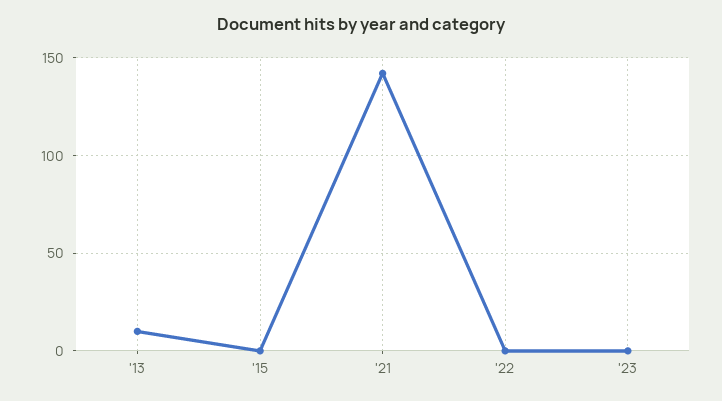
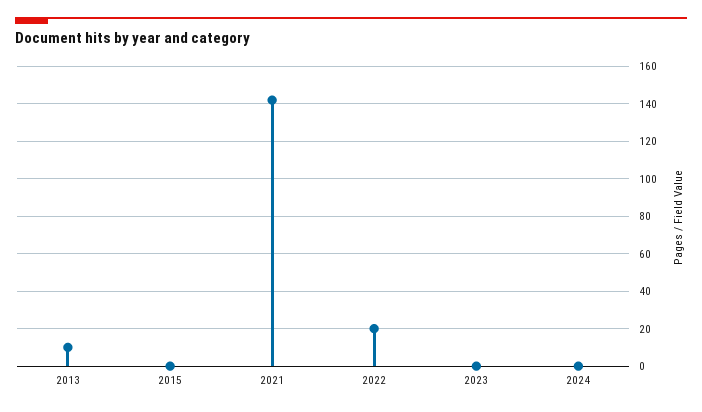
'22: 0 -> 20
2024: none -> 0

